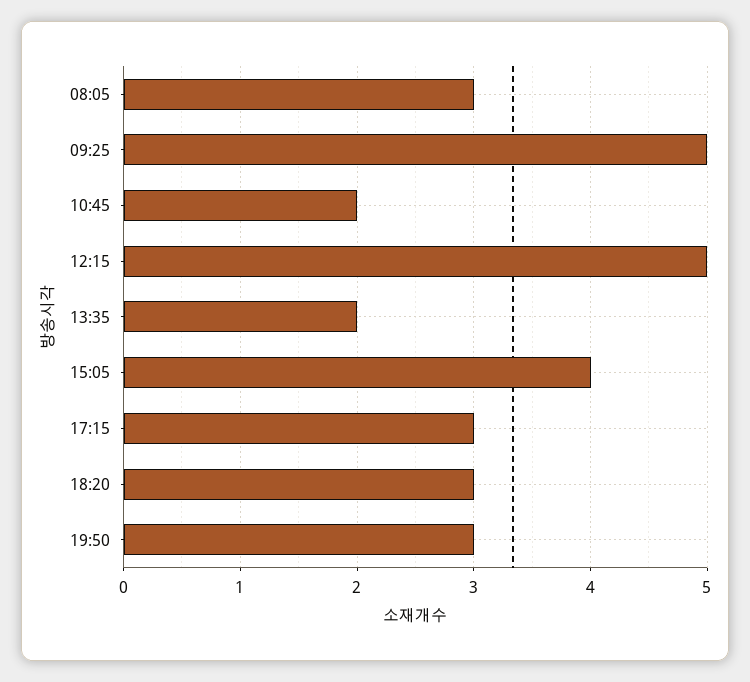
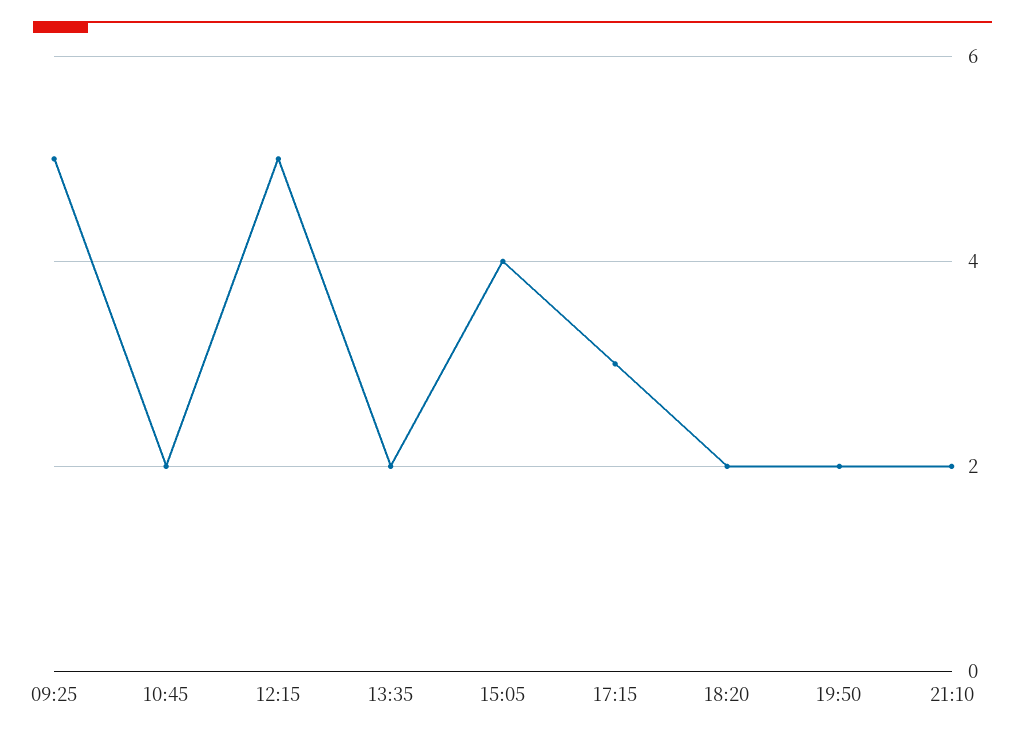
08:05: 3 -> none
18:20: 3 -> 2
19:50: 3 -> 2
21:10: none -> 2

